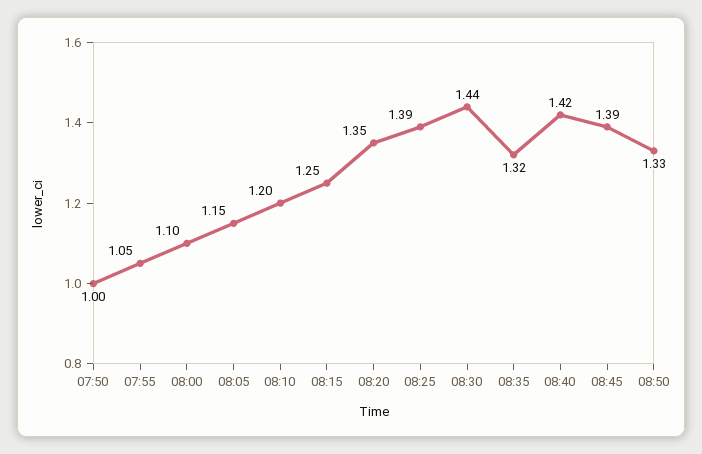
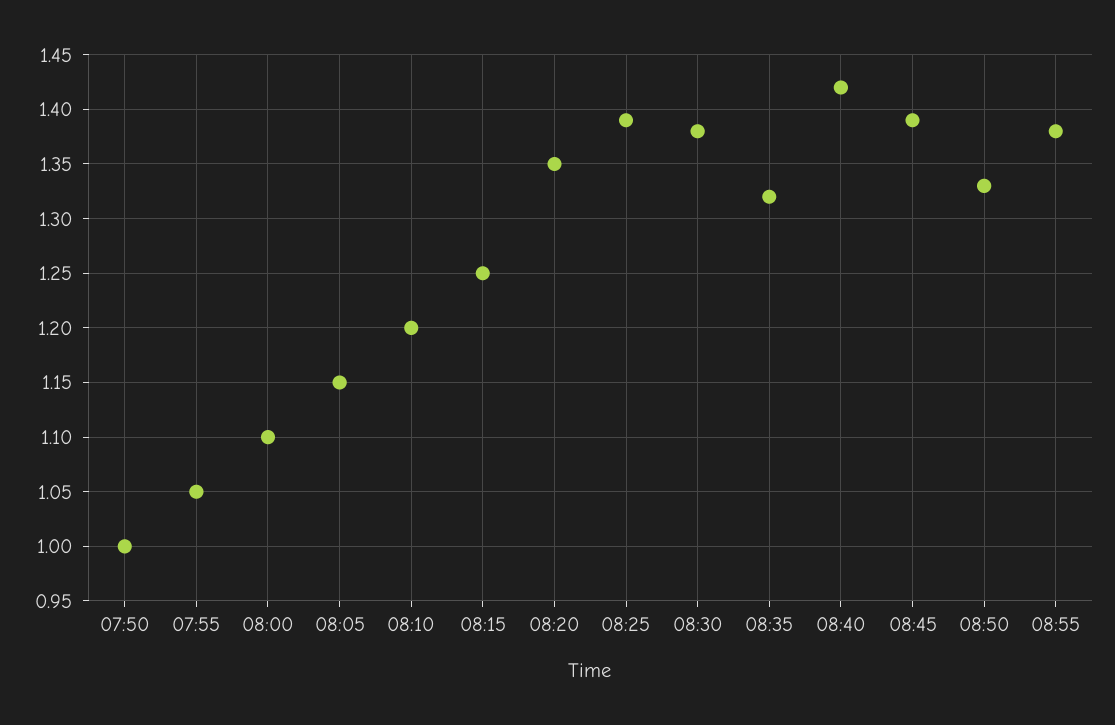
08:30: 1.44 -> 1.38
08:55: none -> 1.38

